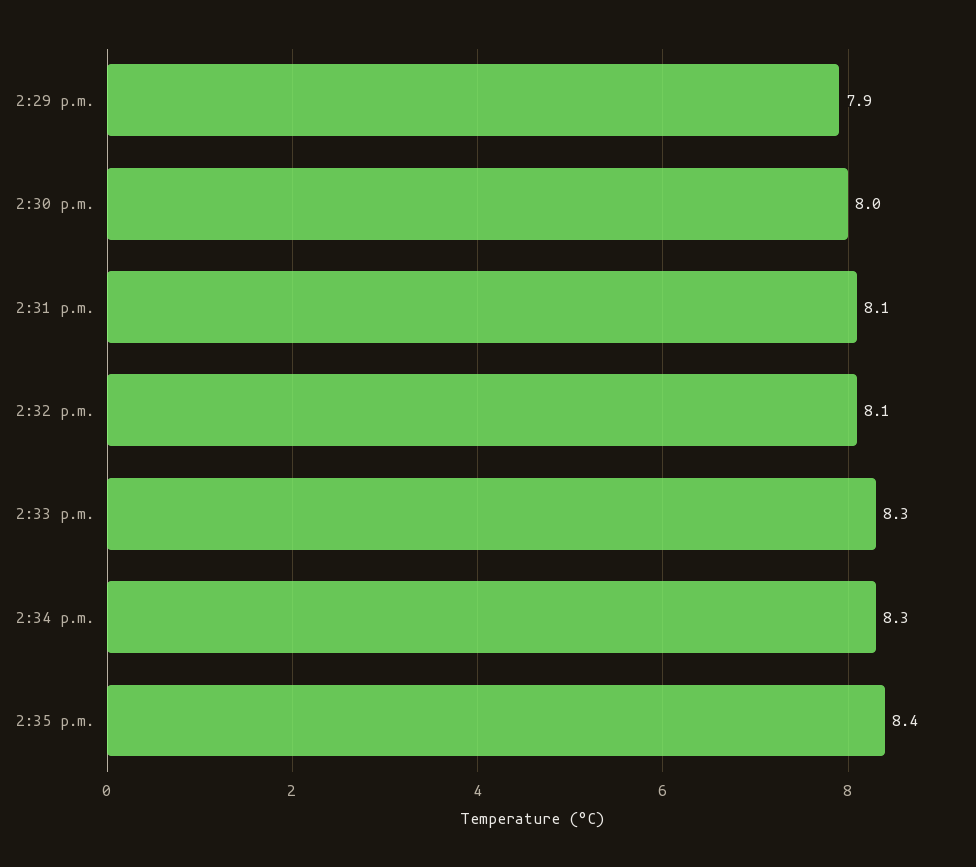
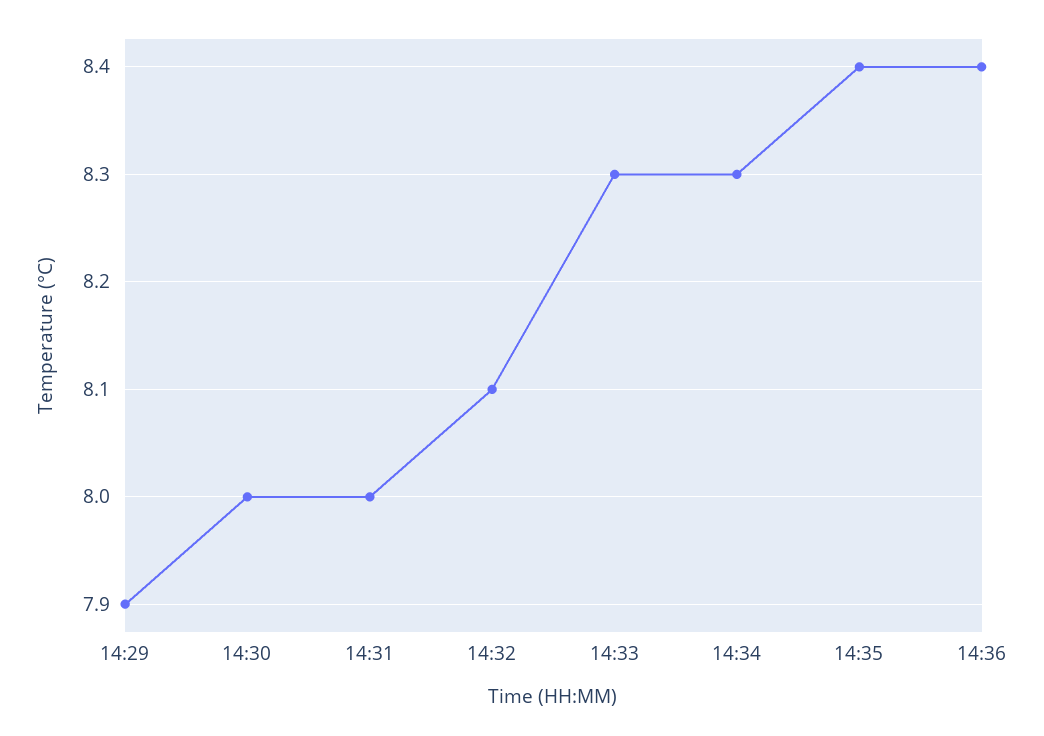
2:31 p.m.: 8.1 -> 8
14:36: none -> 8.4

